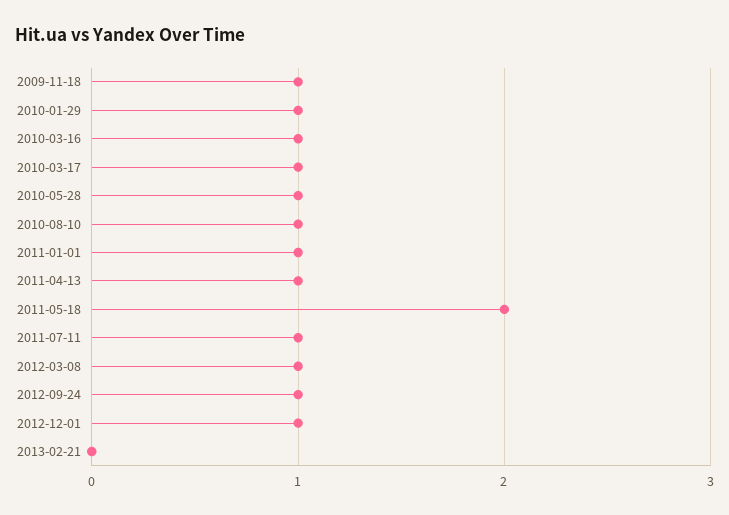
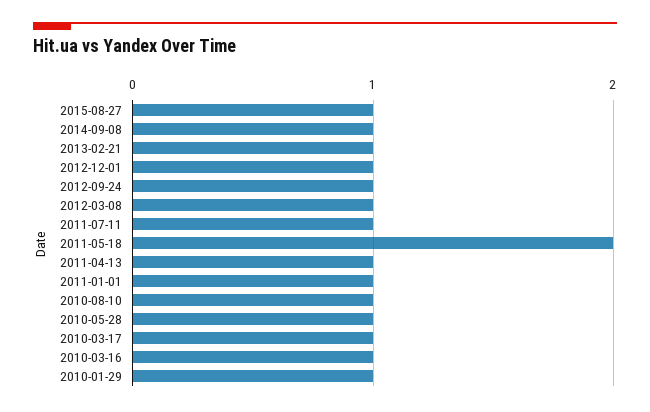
2009-11-18: 1 -> none
2013-02-21: 0 -> 1
2015-08-27: none -> 1
2014-09-08: none -> 1

